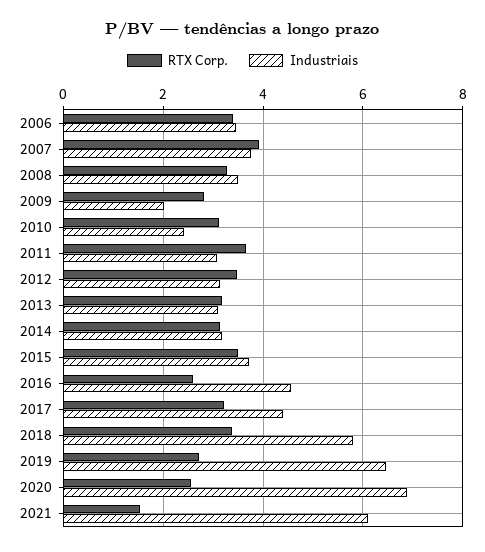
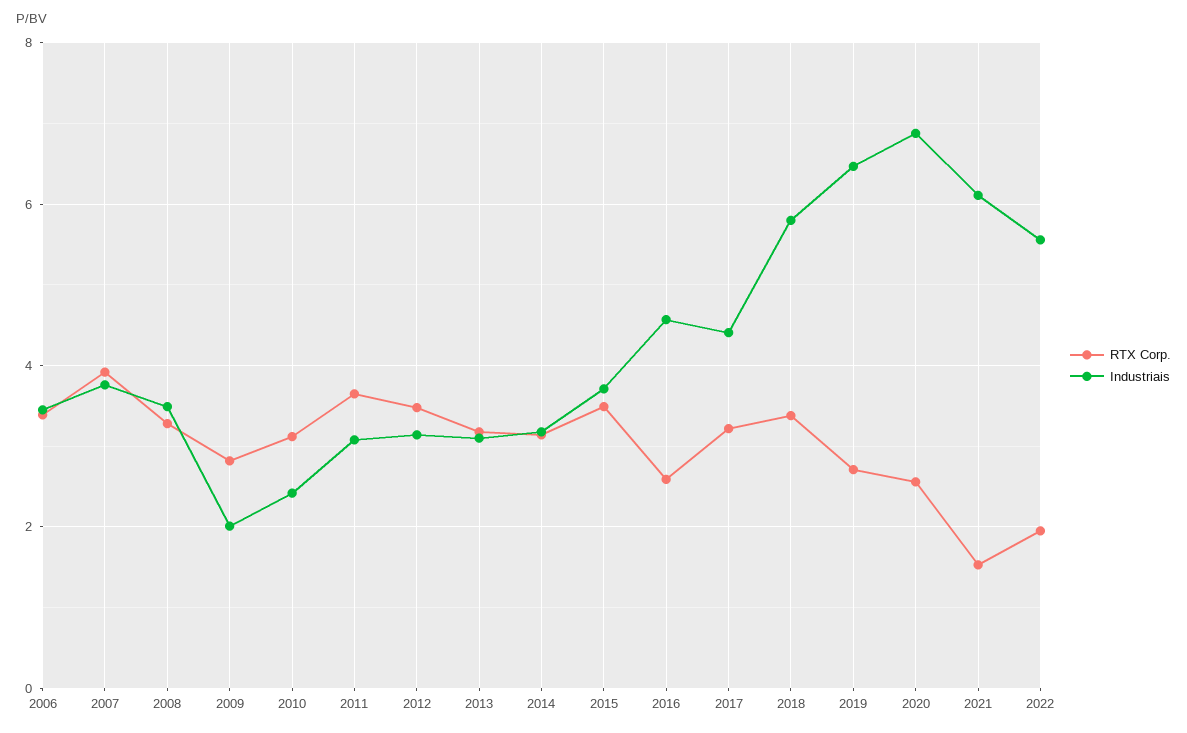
RTX Corp., 2022: none -> 2
Industriais, 2022: none -> 5.6

